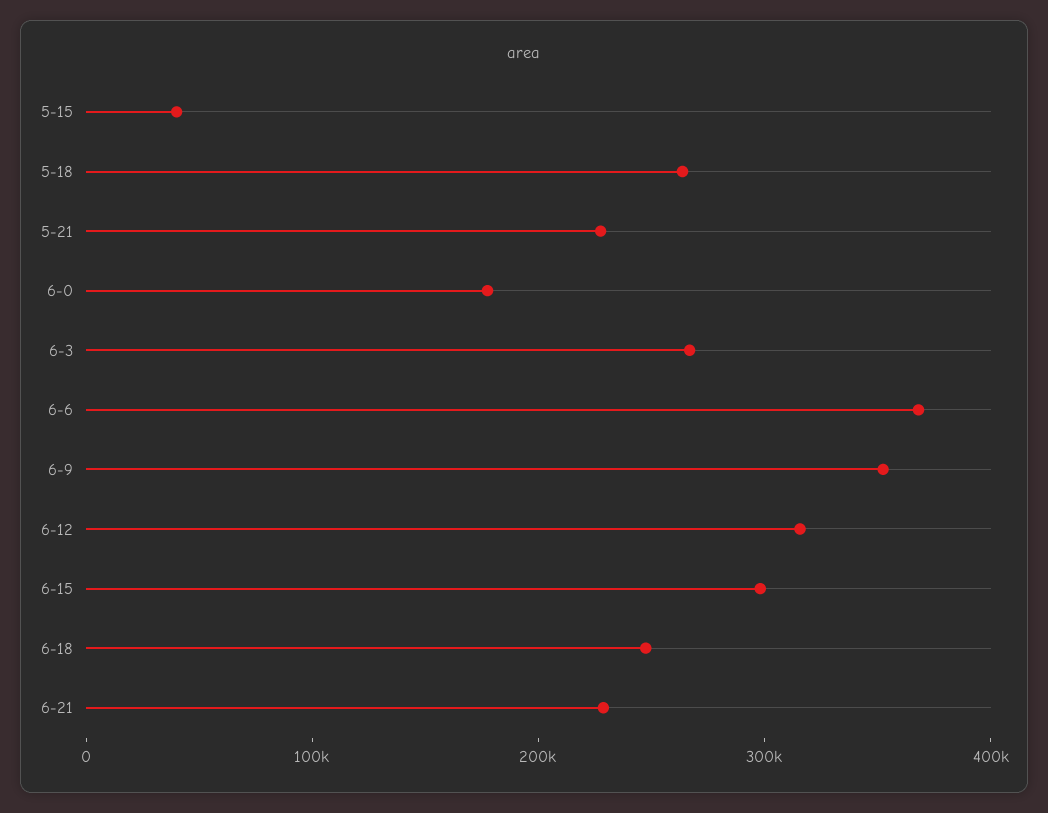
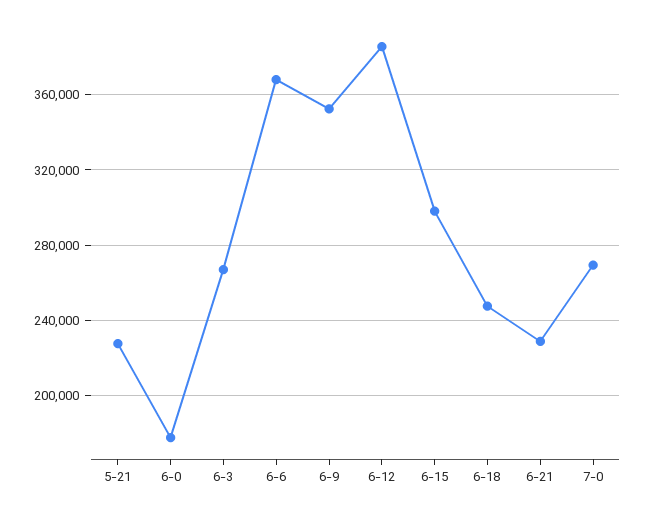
5-15: 40000 -> none
5-18: 260000 -> none
6-12: 320000 -> 385000
7-0: none -> 270000

